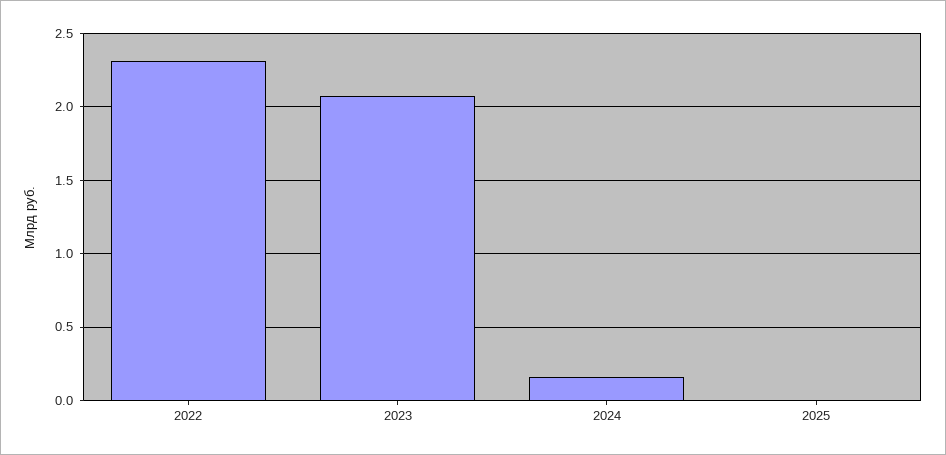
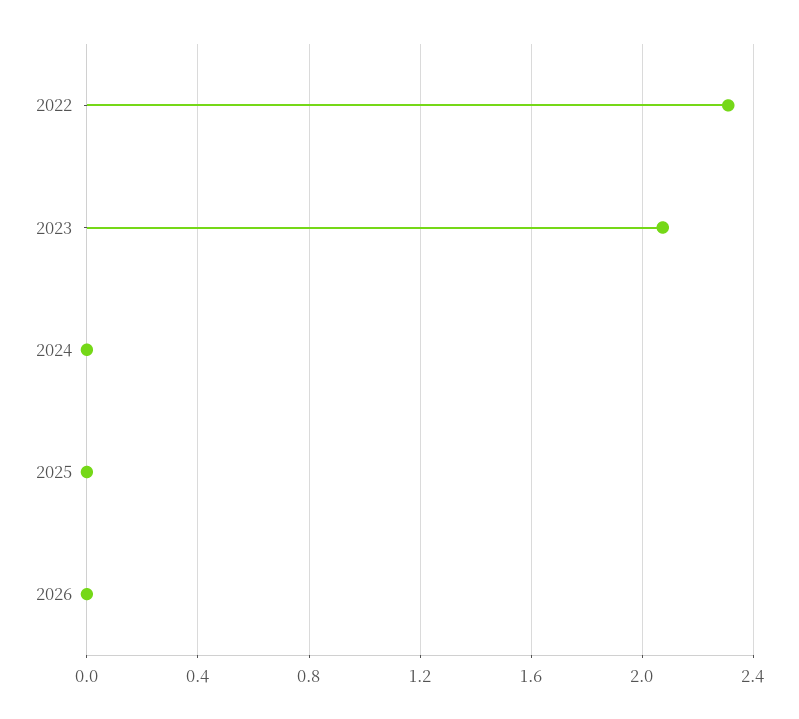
2024: 0.15 -> 0
2026: none -> 0

